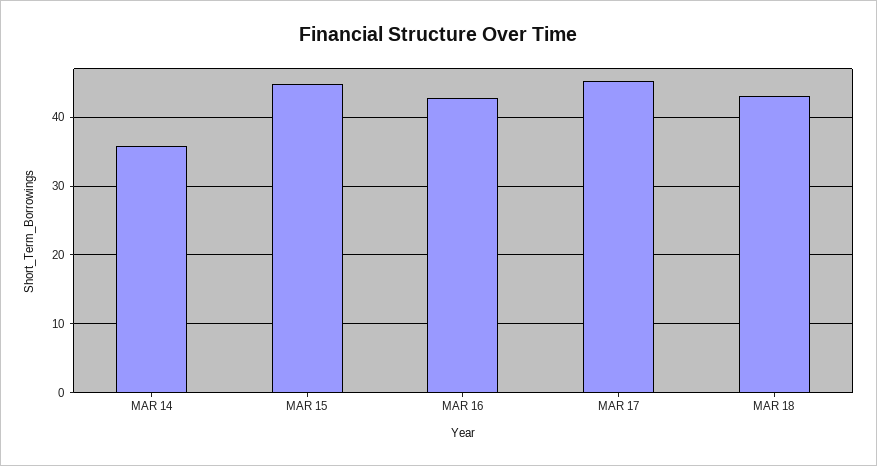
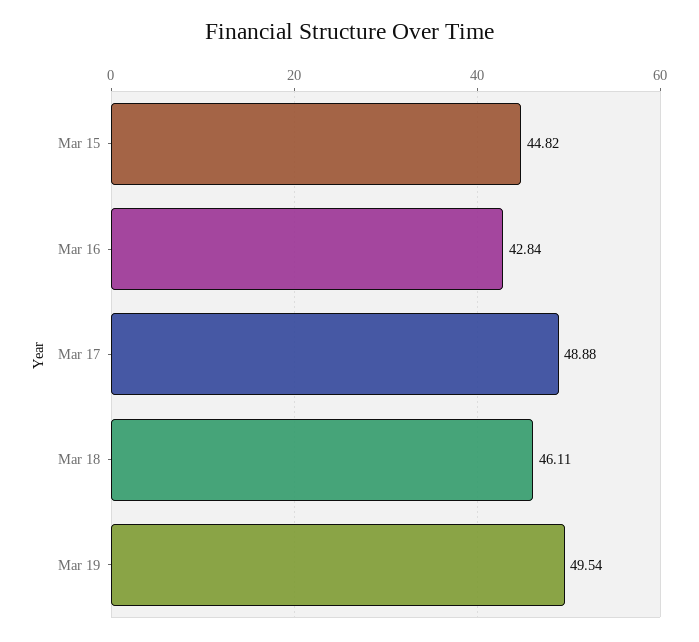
MAR 14: 36 -> none
MAR 17: 45 -> 48.88
MAR 18: 43 -> 46.11
Mar 19: none -> 49.54

